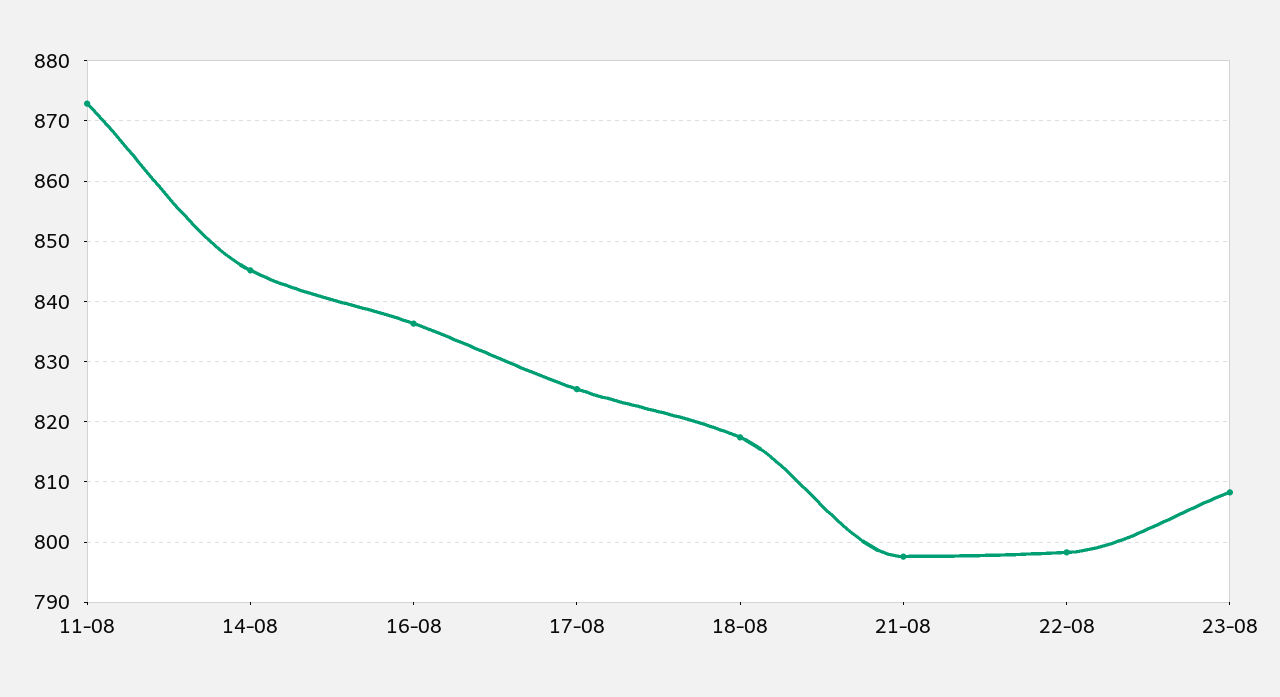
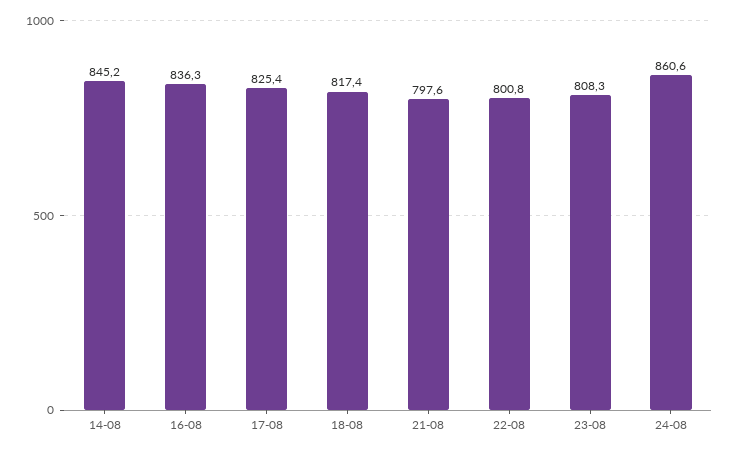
11-08: 873 -> none
22-08: 798 -> 800.8
24-08: none -> 860.6

